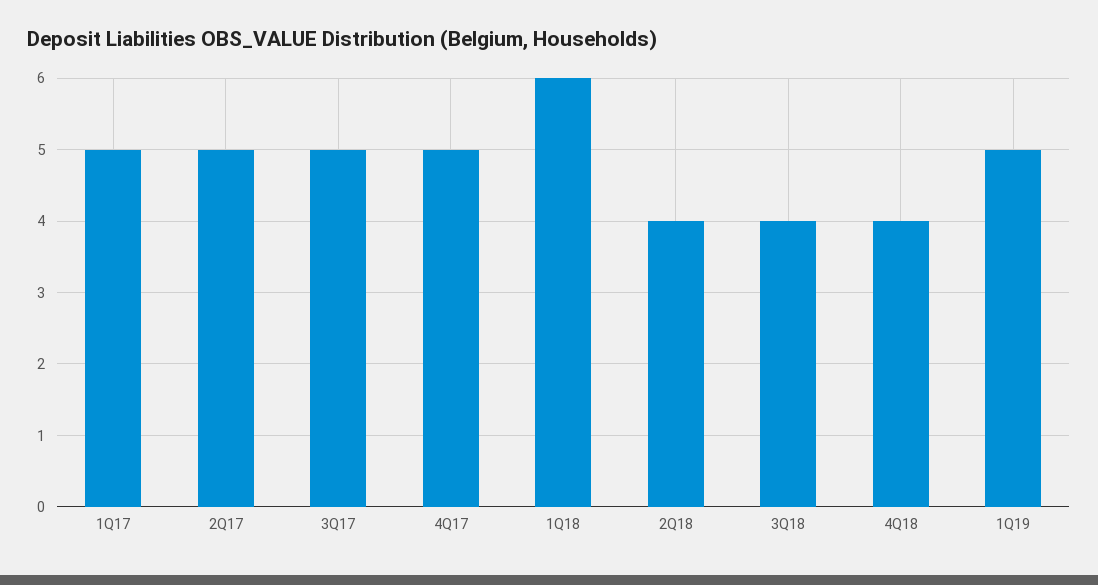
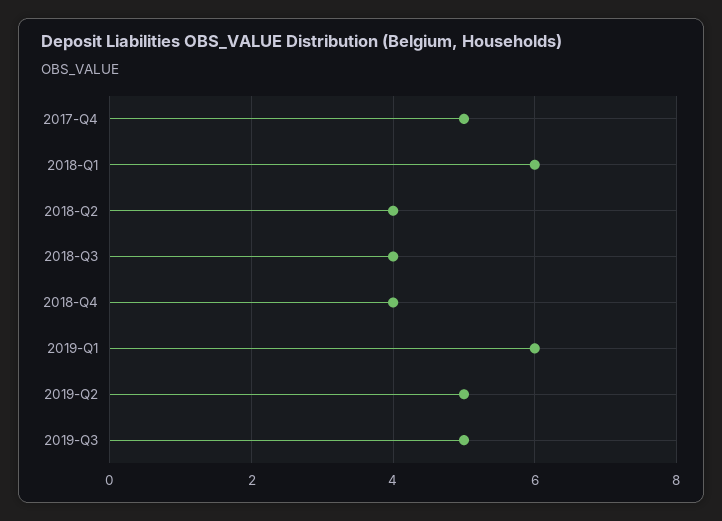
1Q17: 5 -> none
2Q17: 5 -> none
3Q17: 5 -> none
1Q19: 5 -> 6
2019-Q2: none -> 5
2019-Q3: none -> 5

